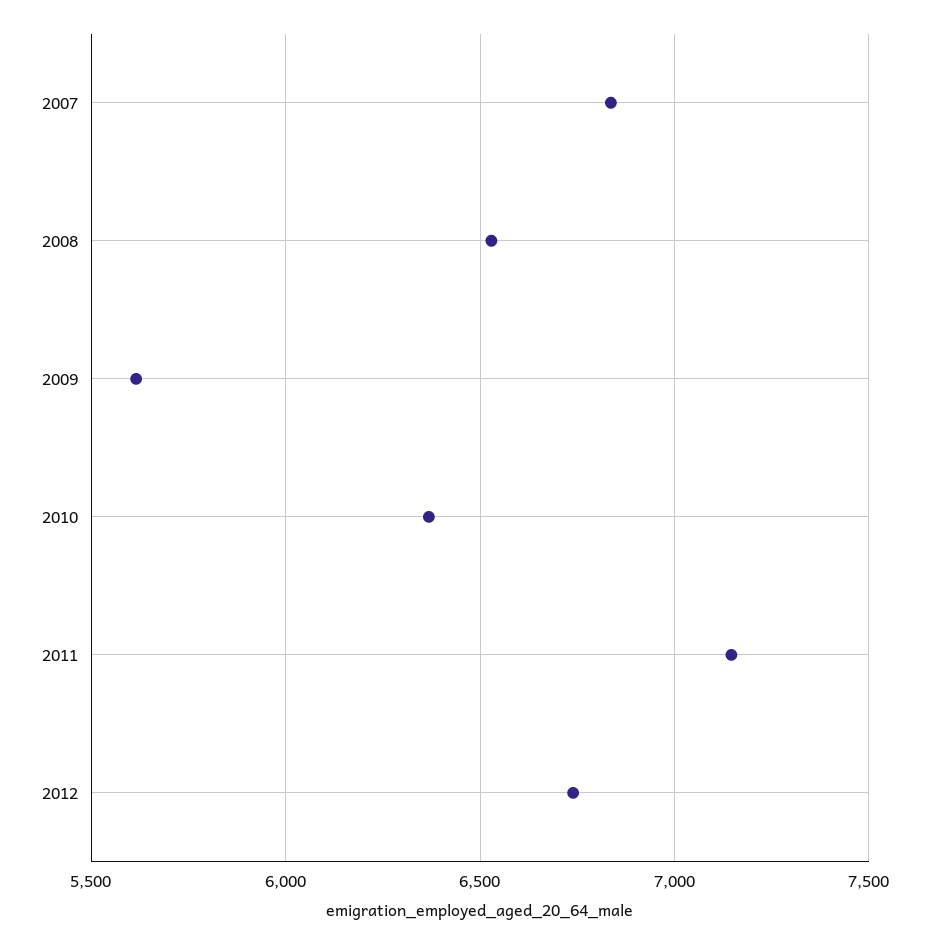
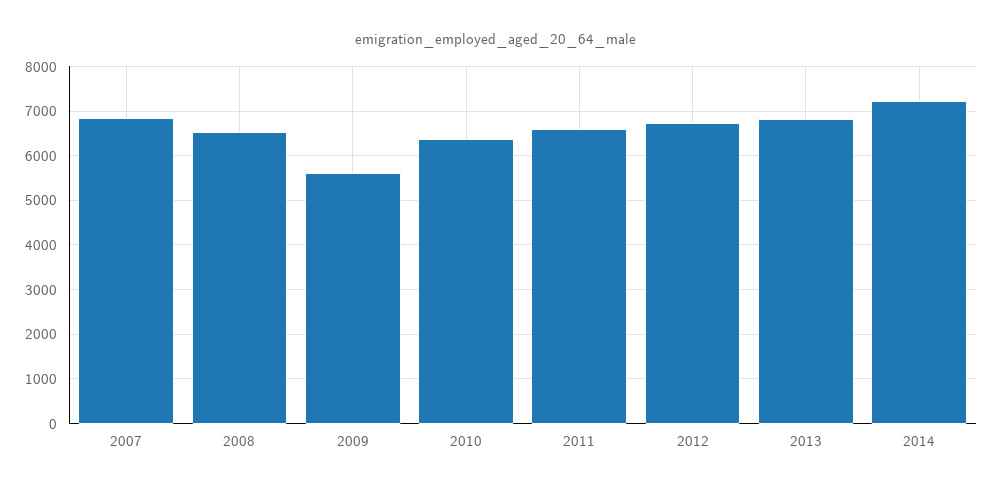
2011: 7150 -> 6600
2013: none -> 6800
2014: none -> 7200

